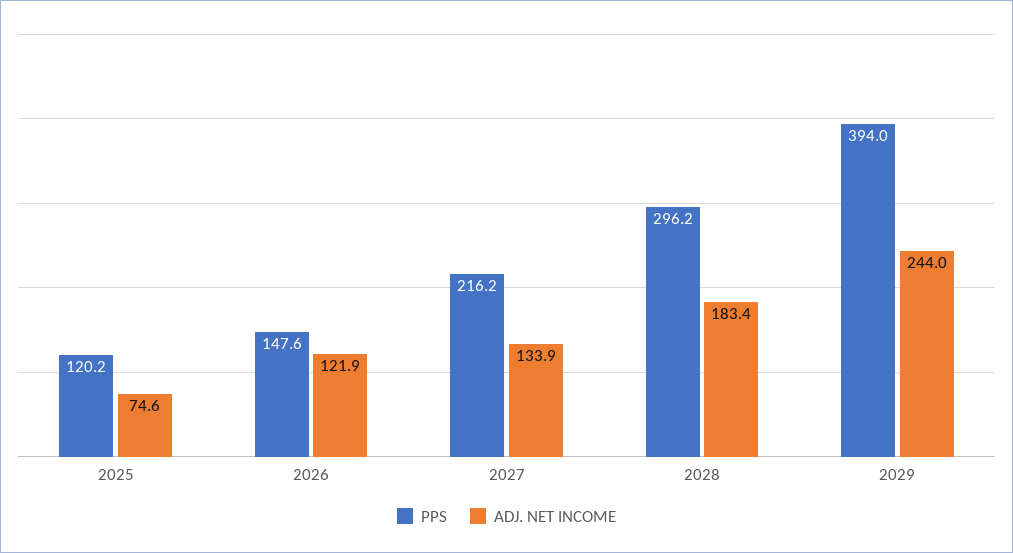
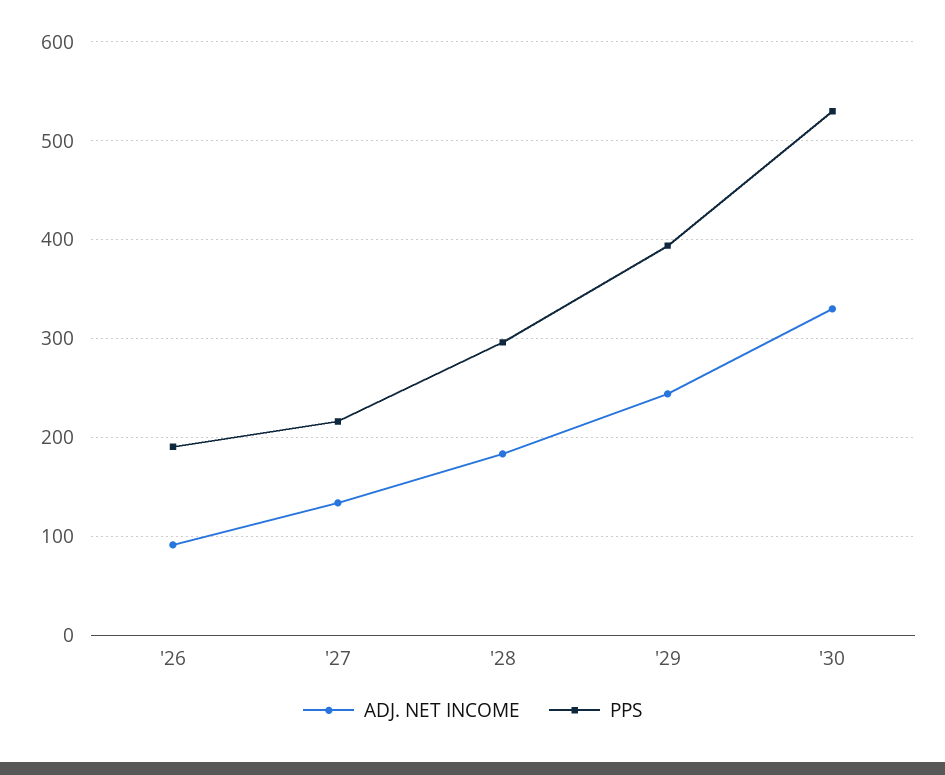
PPS, 2025: 120.2 -> none
ADJ. NET INCOME, 2025: 74.6 -> none
PPS, 2026: 147.6 -> 190
ADJ. NET INCOME, 2026: 121.9 -> 90
ADJ. NET INCOME, '30: none -> 330
PPS, '30: none -> 530

